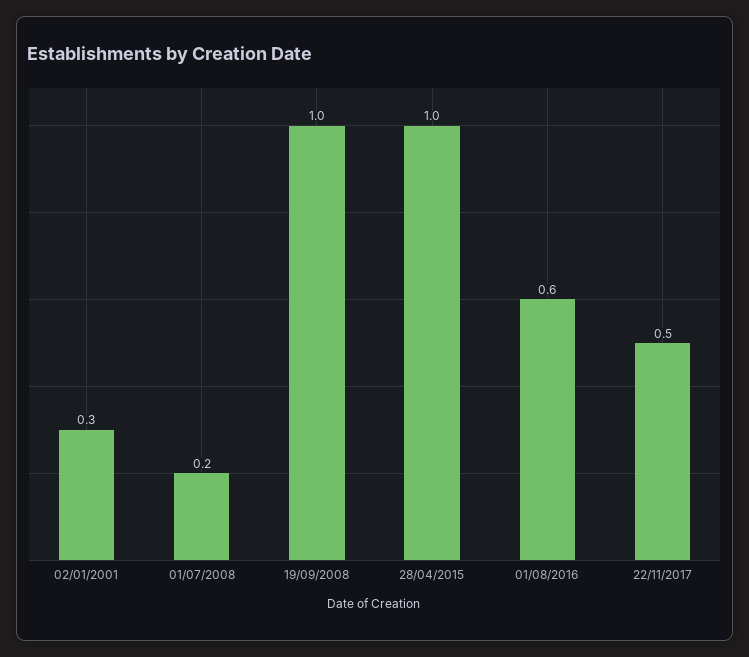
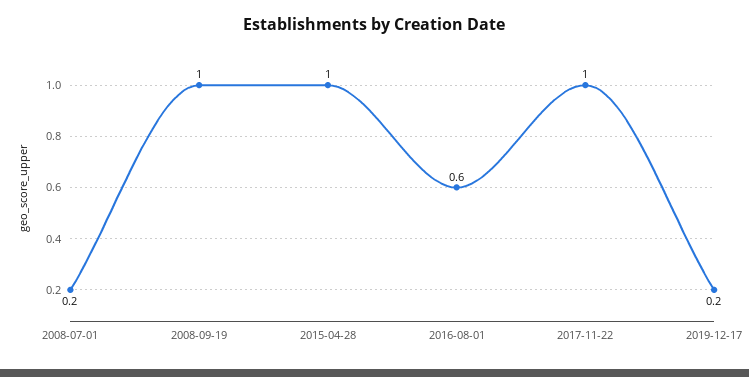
02/01/2001: 0.3 -> none
22/11/2017: 0.5 -> 1
2019-12-17: none -> 0.2

